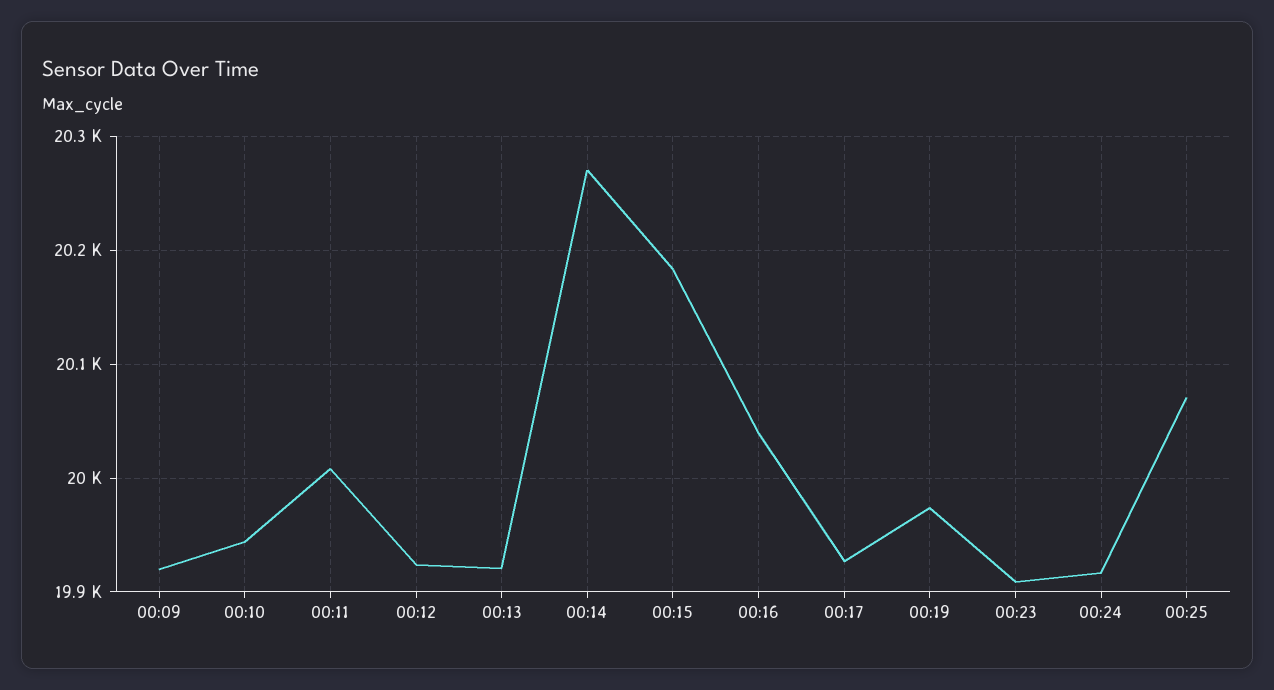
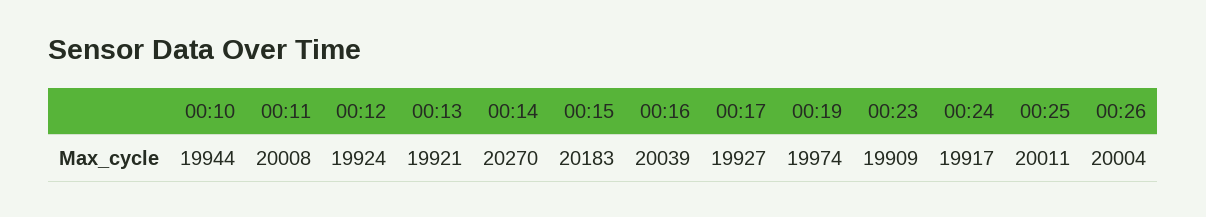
00:09: 19920 -> none
00:25: 20070 -> 20011
00:26: none -> 20004

